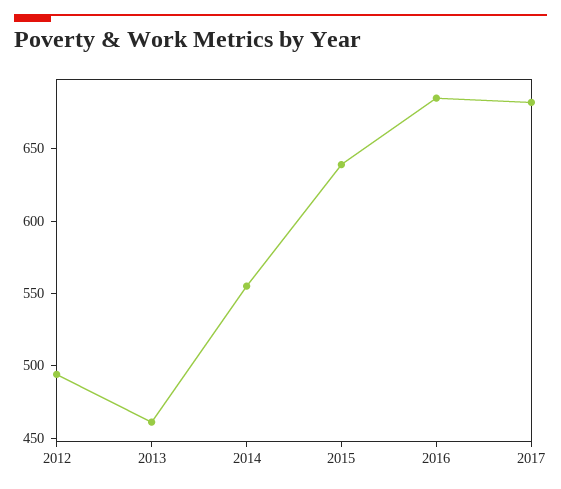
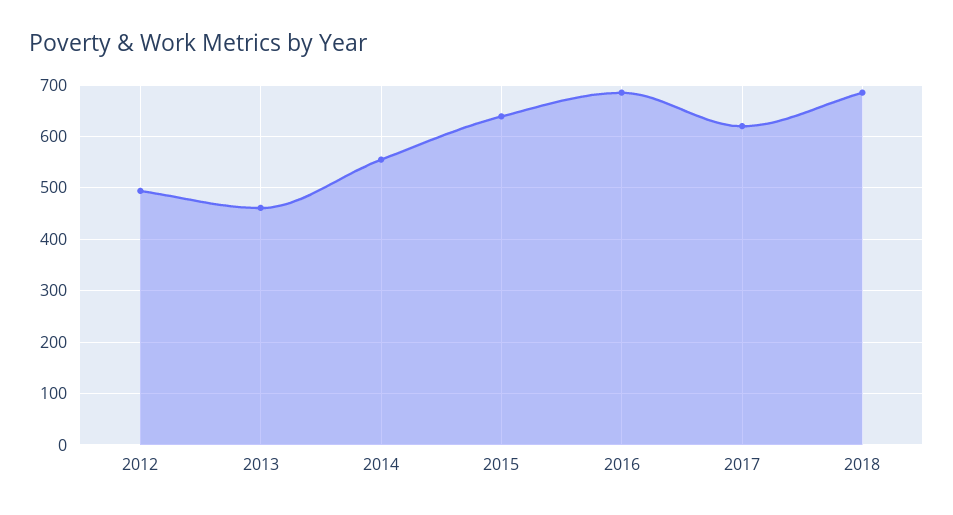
2017: 680 -> 620
2018: none -> 680

